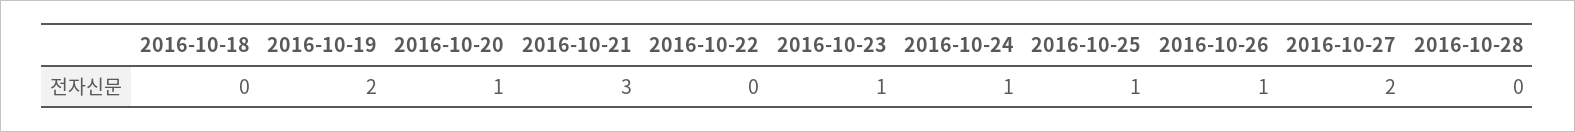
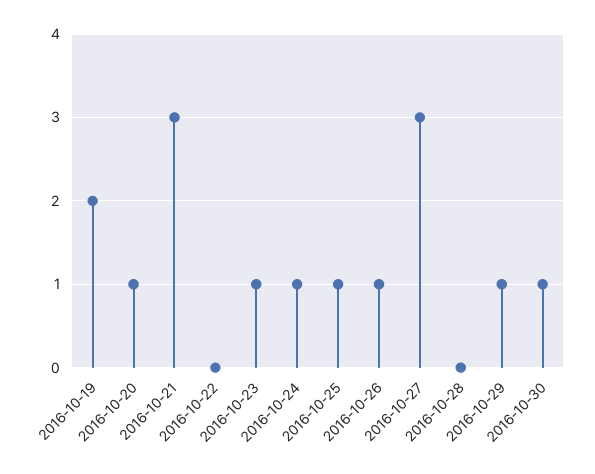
2016-10-18: 0 -> none
2016-10-27: 2 -> 3
2016-10-29: none -> 1
2016-10-30: none -> 1

